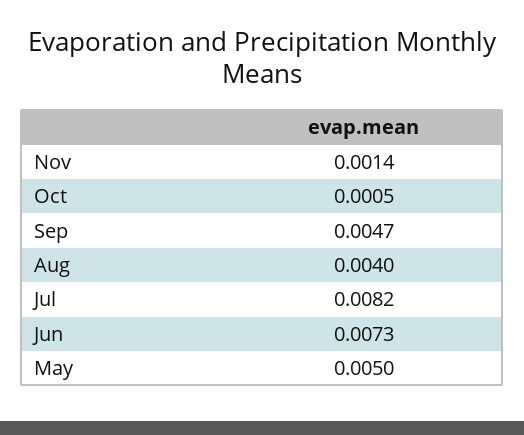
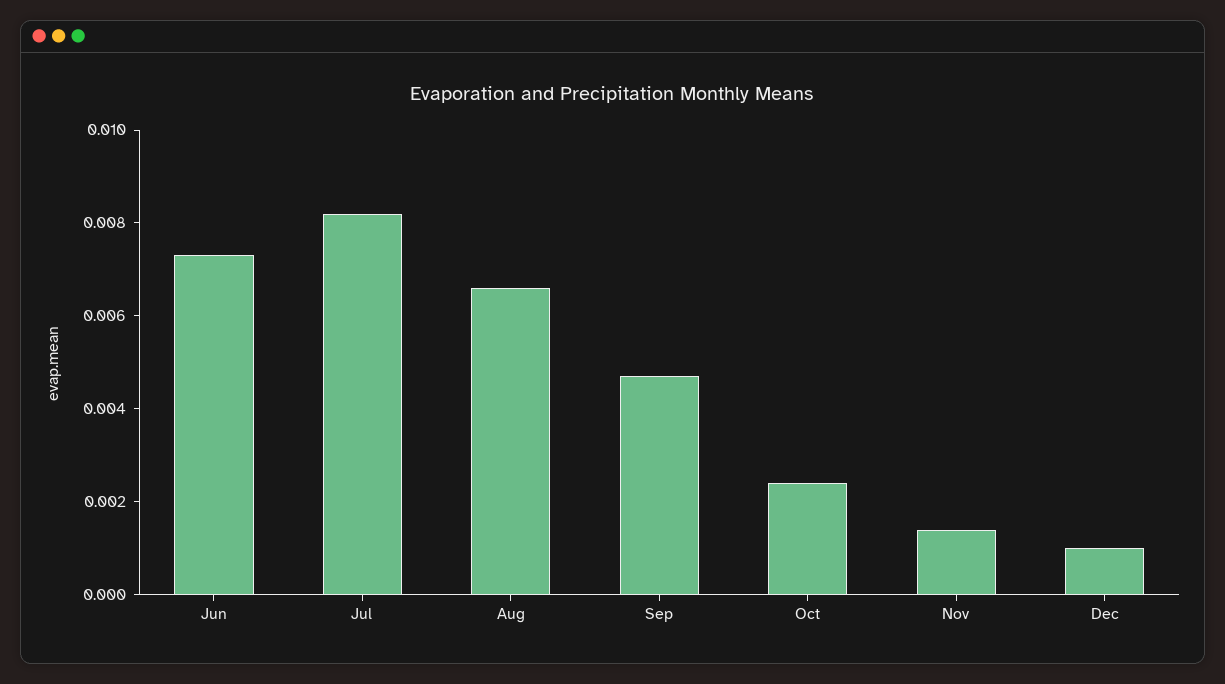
Oct: 0.0005 -> 0.0025
Aug: 0.004 -> 0.0065
May: 0.005 -> none
Dec: none -> 0.001

